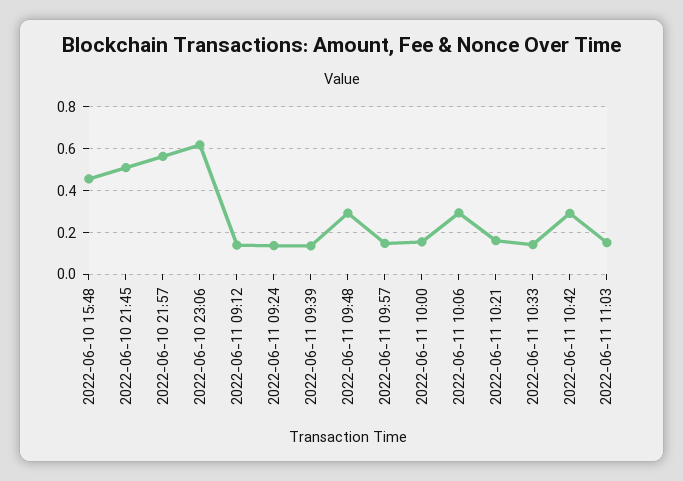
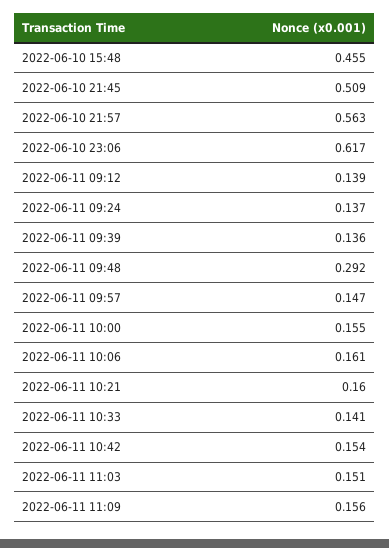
2022-06-11 10:06: 0.3 -> 0.161
2022-06-11 10:42: 0.3 -> 0.154
2022-06-11 11:09: none -> 0.156

